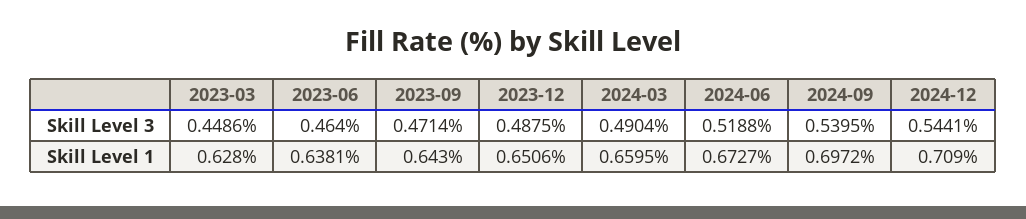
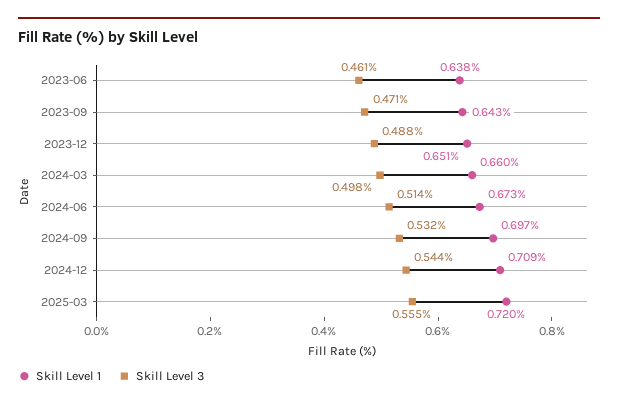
Skill Level 3, 2023-03: 0.4486 -> none
Skill Level 3, 2023-06: 0.464 -> 0.461
Skill Level 3, 2024-03: 0.4904 -> 0.498
Skill Level 3, 2024-06: 0.5188 -> 0.514
Skill Level 3, 2024-09: 0.5395 -> 0.532
Skill Level 1, 2023-03: 0.628 -> none
Skill Level 1, 2025-03: none -> 0.72
Skill Level 3, 2025-03: none -> 0.555

